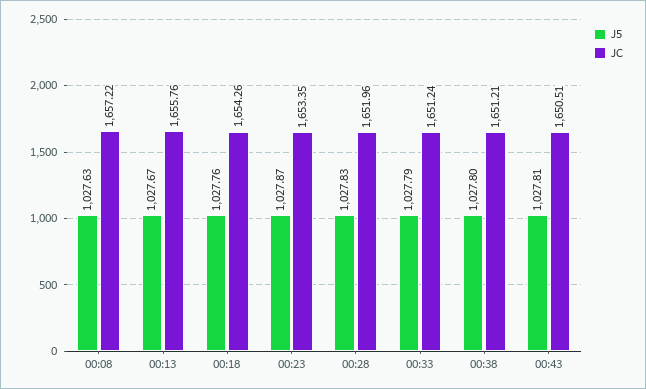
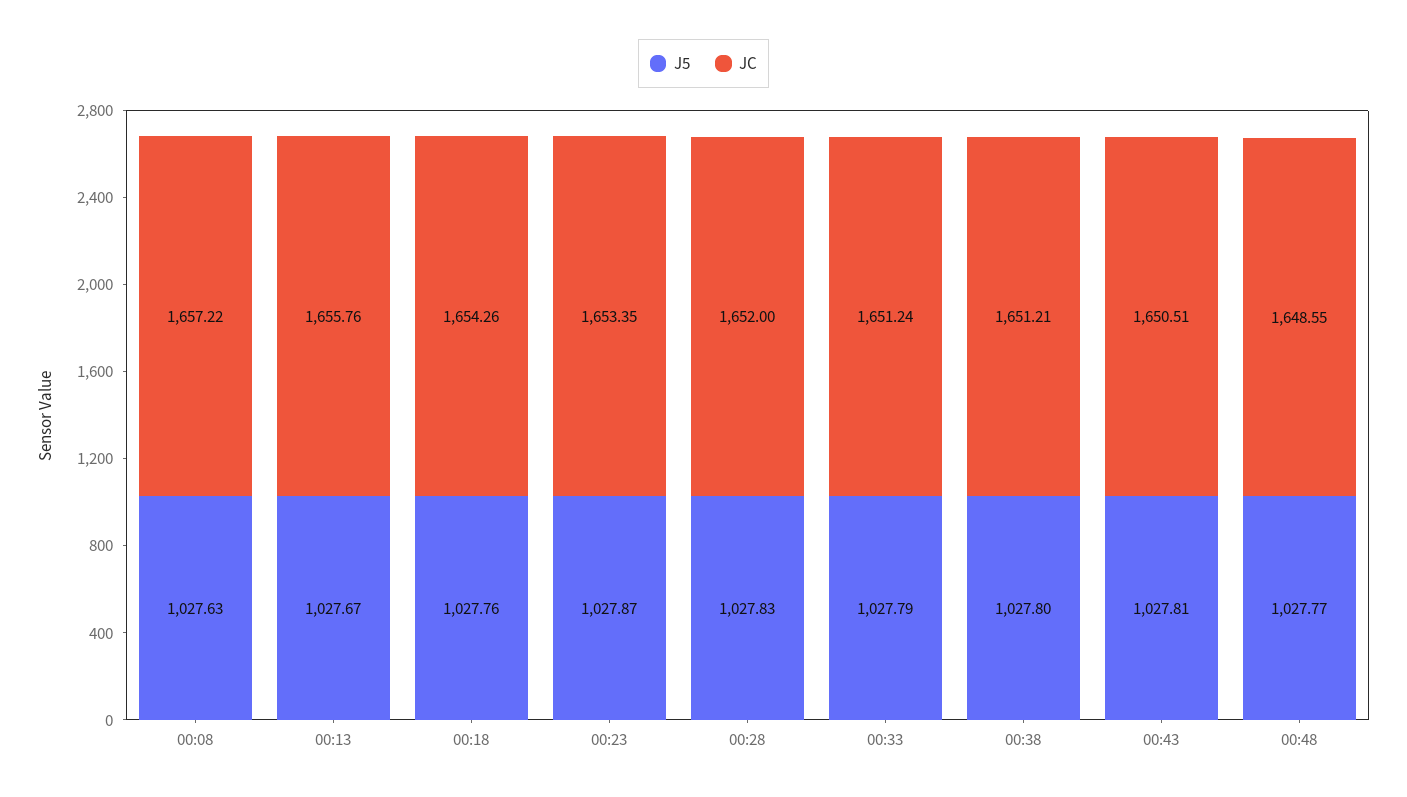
JC, 00:28: 1651.96 -> 1652
J5, 00:48: none -> 1027.77
JC, 00:48: none -> 1648.55

